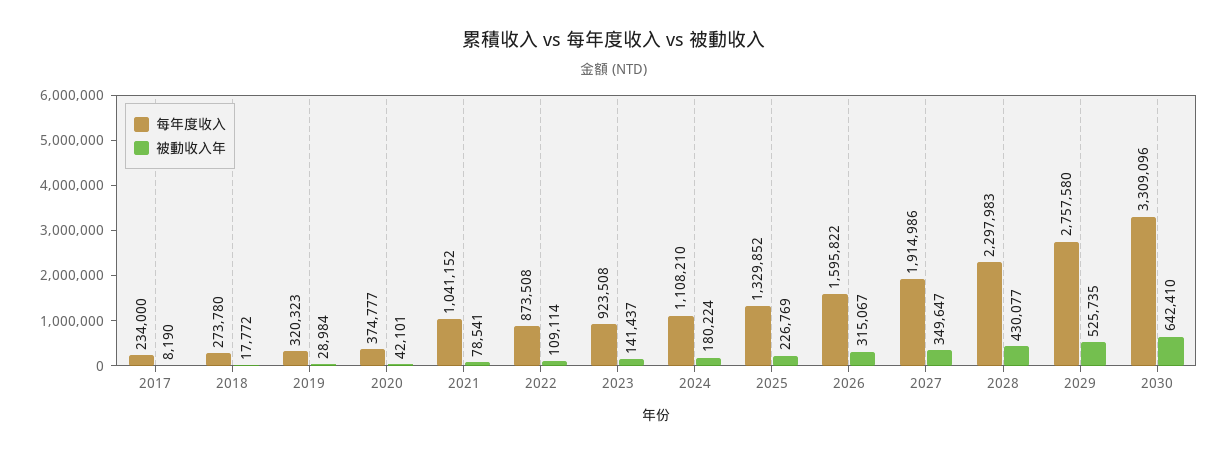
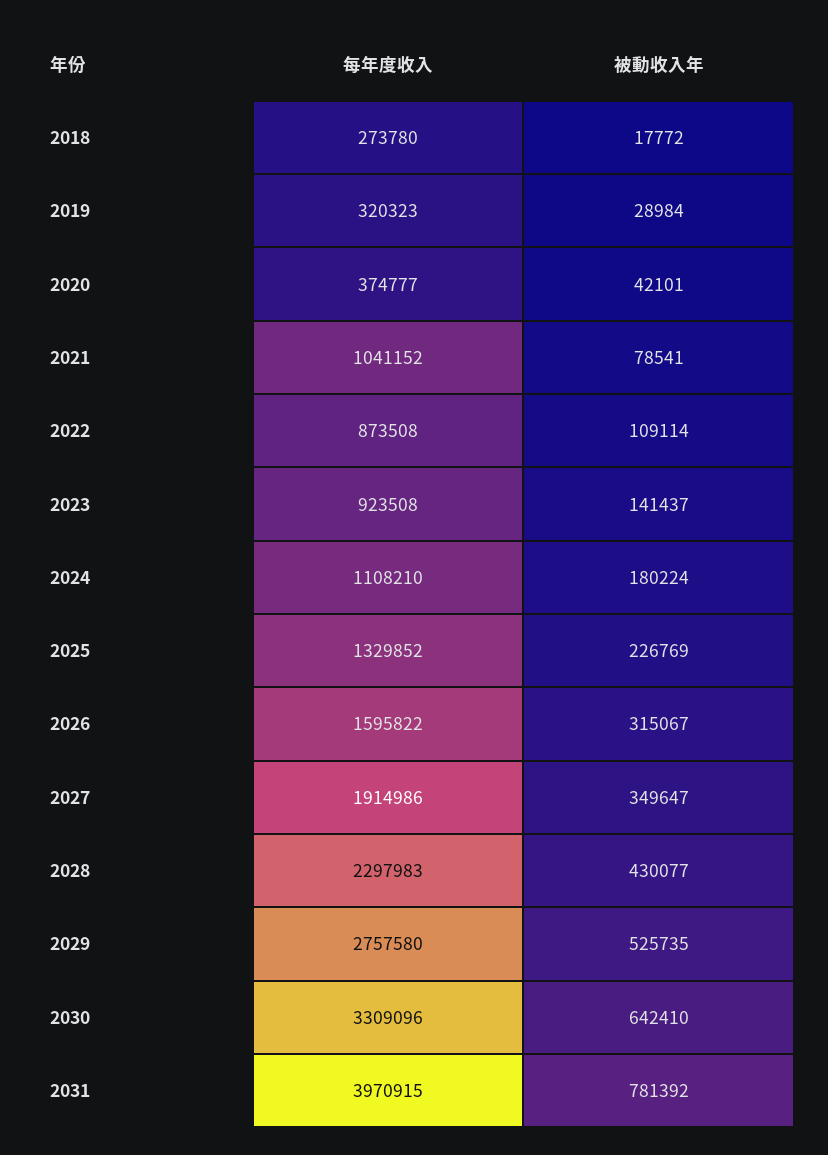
每年度收入, 2017: 234000 -> none
被動收入年, 2017: 8190 -> none
每年度收入, 2031: none -> 3970915
被動收入年, 2031: none -> 781392

